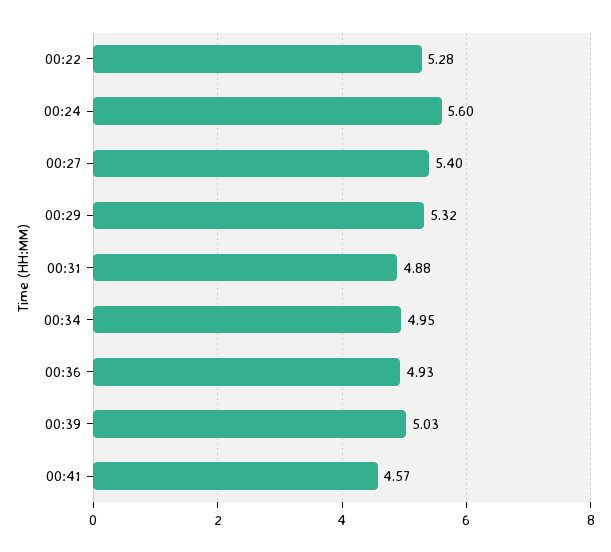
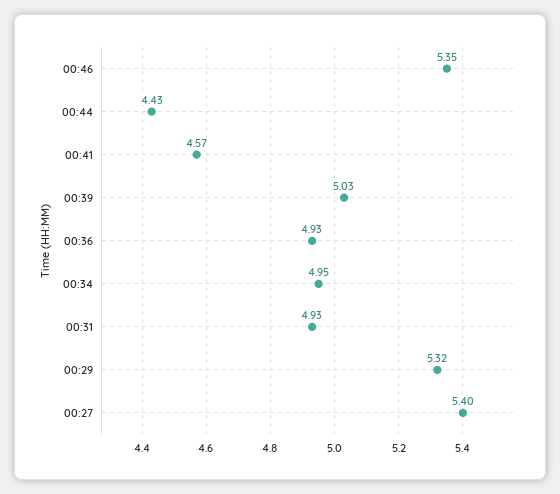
00:22: 5.28 -> none
00:24: 5.6 -> none
00:31: 4.88 -> 4.93
00:46: none -> 5.35
00:44: none -> 4.43

